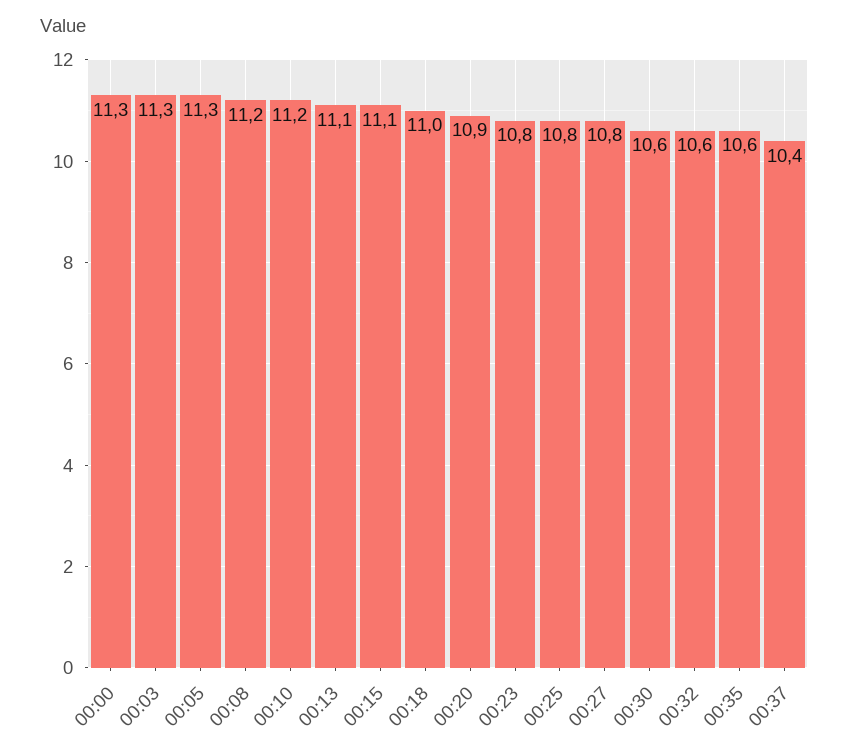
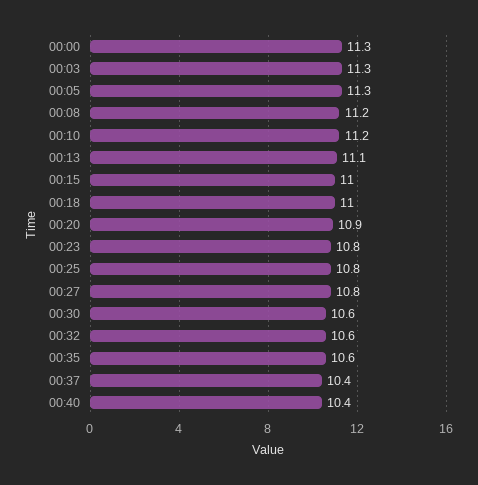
00:15: 11.1 -> 11
00:40: none -> 10.4

